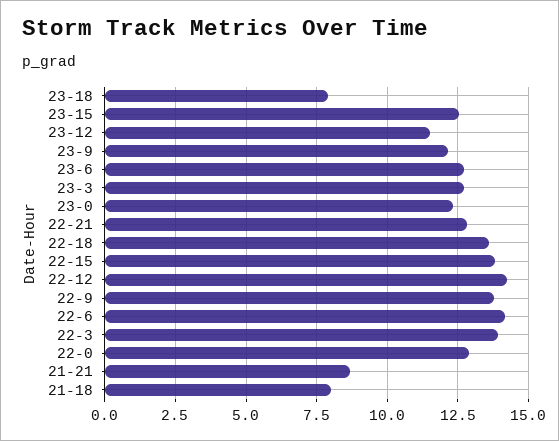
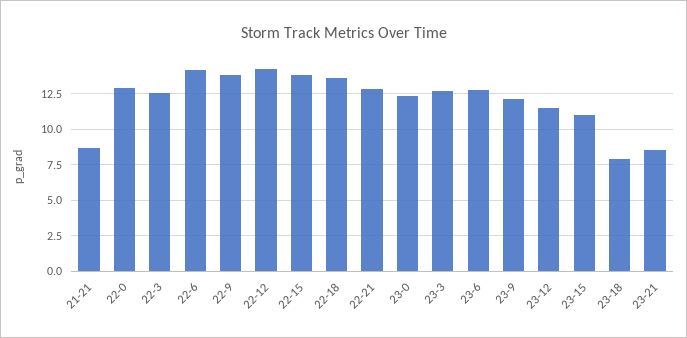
23-15: 12.5 -> 11
22-3: 14 -> 12.5
21-18: 8 -> none
23-21: none -> 8.5

